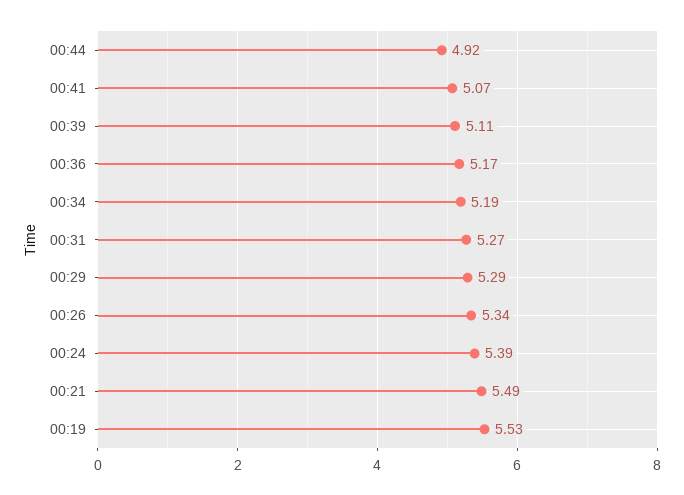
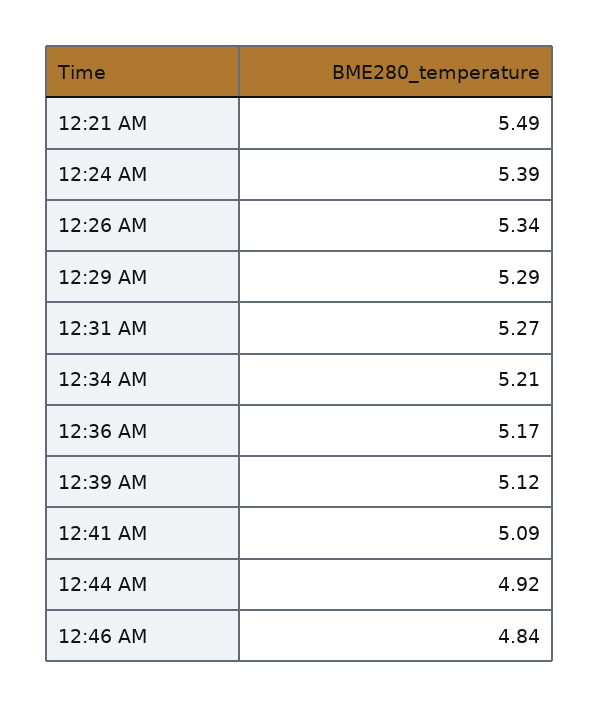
00:41: 5.07 -> 5.09
00:39: 5.11 -> 5.12
00:34: 5.19 -> 5.21
00:19: 5.53 -> none
12:46 AM: none -> 4.84

